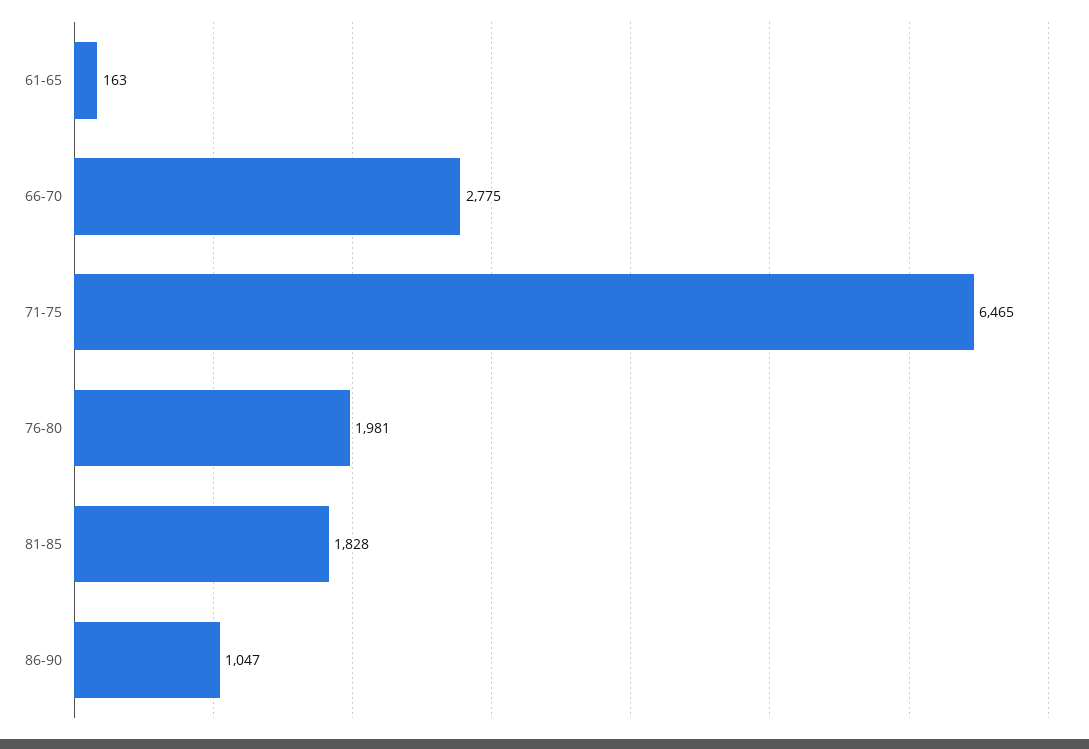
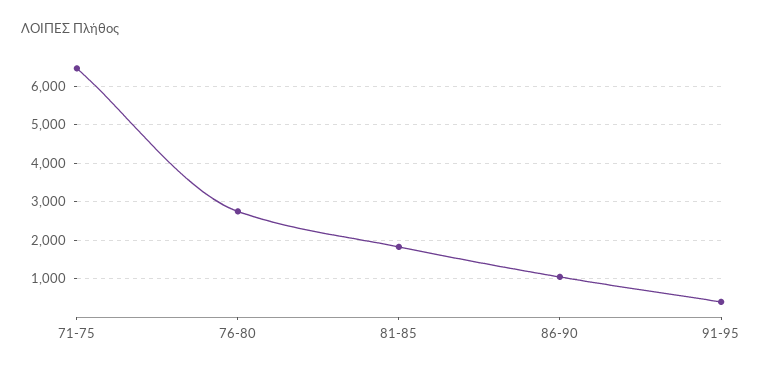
61-65: 163 -> none
66-70: 2775 -> none
76-80: 1981 -> 2800
91-95: none -> 400

